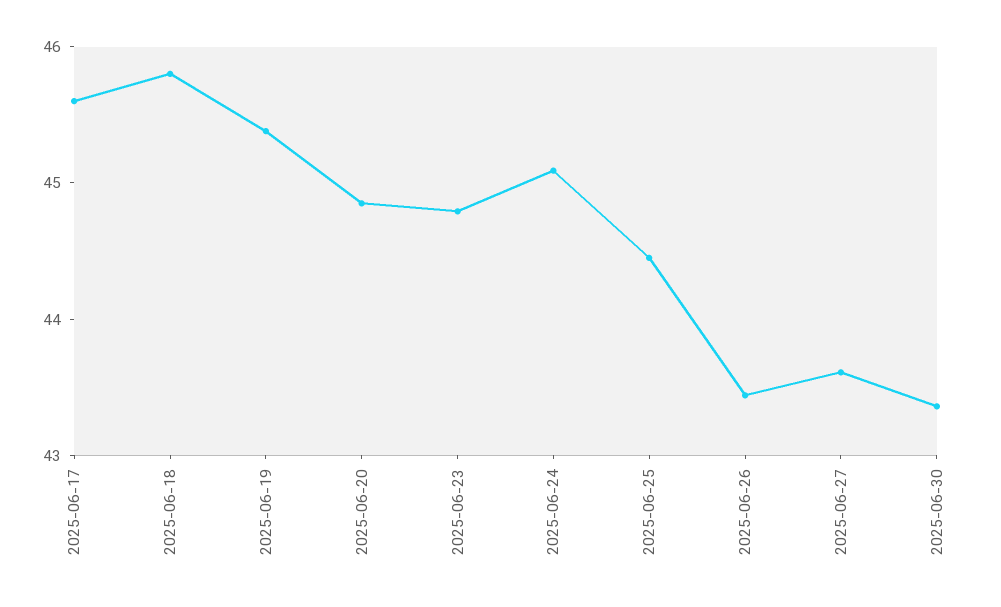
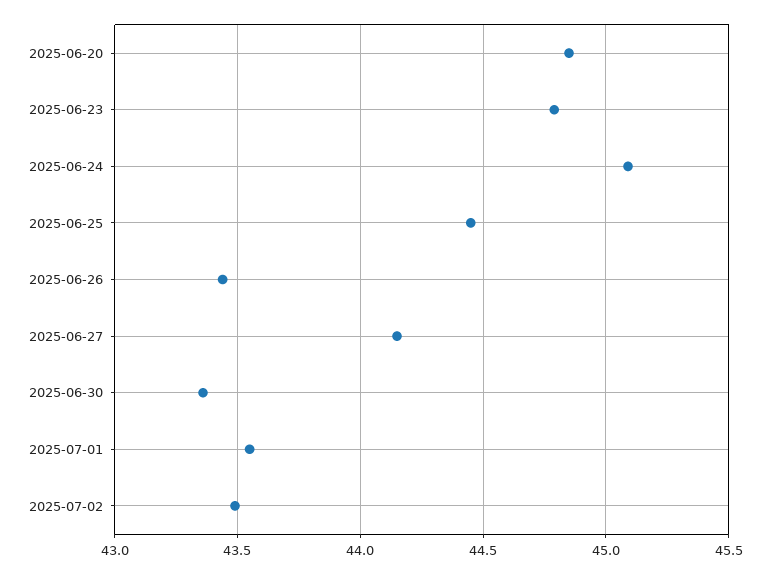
2025-06-17: 45.6 -> none
2025-06-18: 45.8 -> none
2025-06-19: 45.4 -> none
2025-06-27: 43.6 -> 44.15
2025-07-01: none -> 43.55
2025-07-02: none -> 43.5

